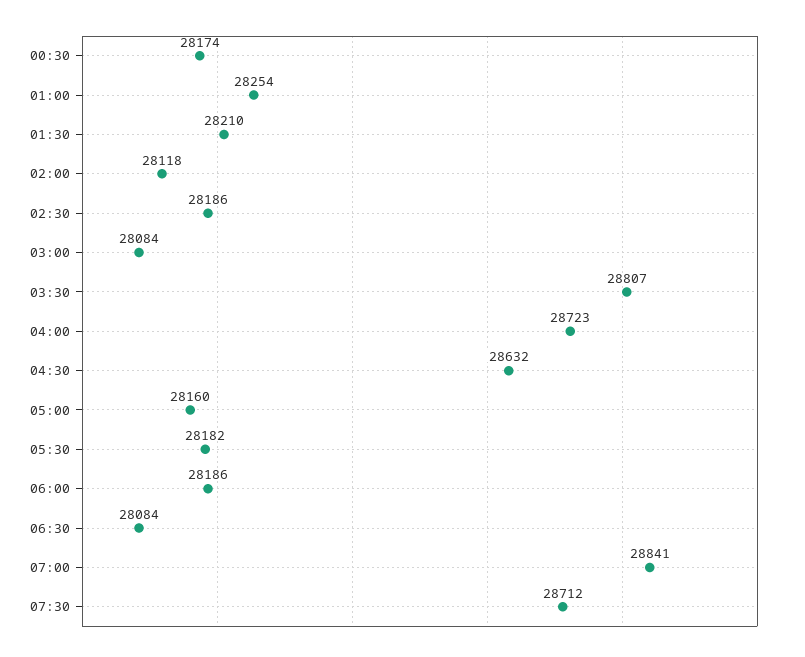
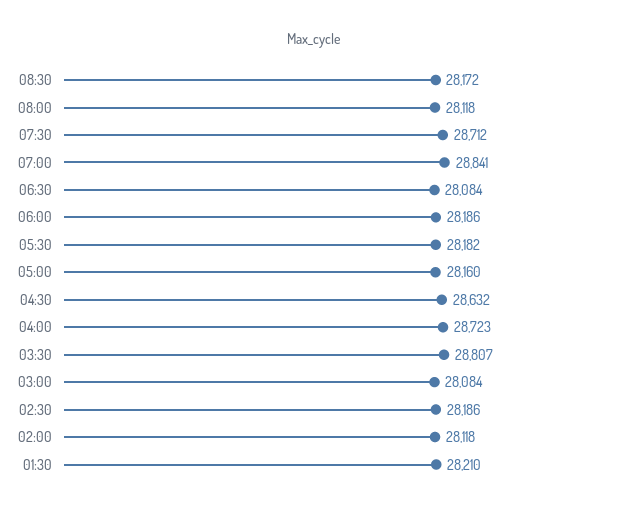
00:30: 28174 -> none
01:00: 28254 -> none
08:30: none -> 28172
08:00: none -> 28118

